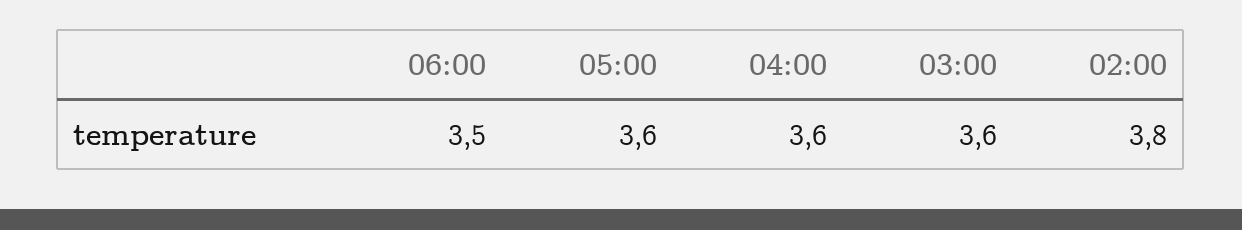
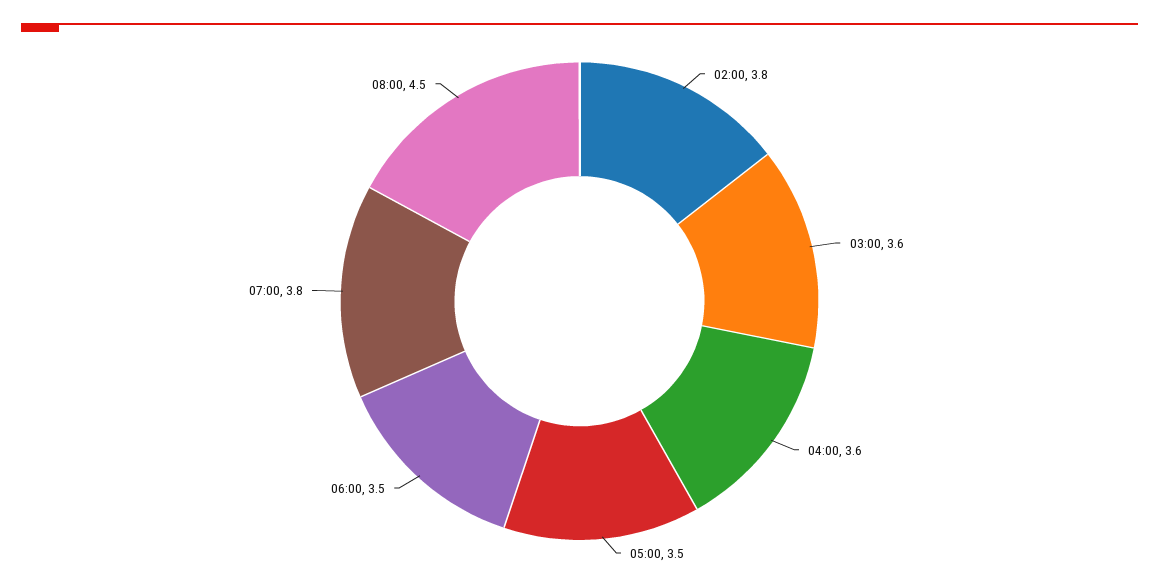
05:00: 3.6 -> 3.5
07:00: none -> 3.8
08:00: none -> 4.5

